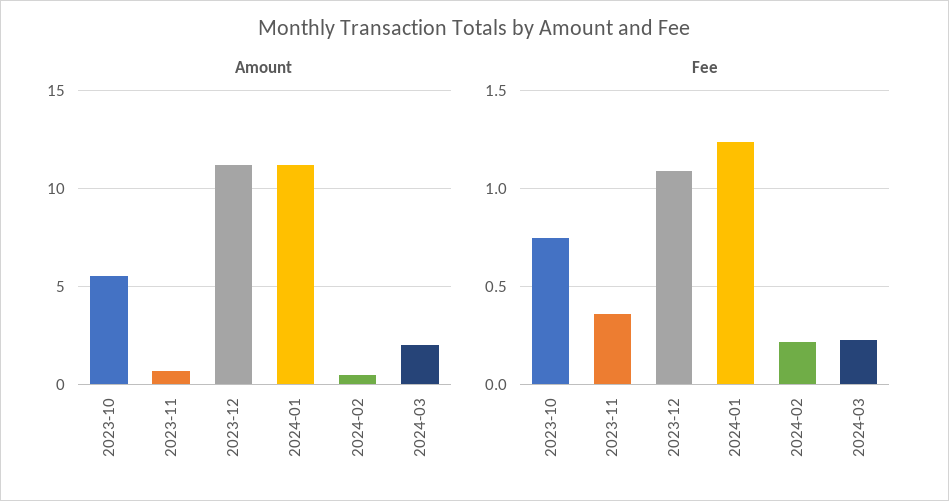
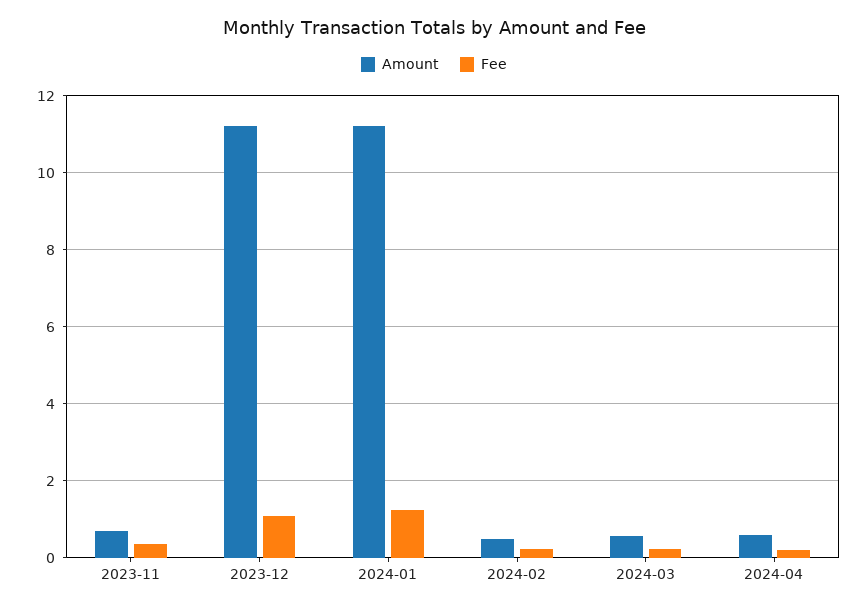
Amount, 2023-10: 5.5 -> none
Amount, 2024-03: 2 -> 0.6
Fee, 2023-10: 0.75 -> none
Amount, 2024-04: none -> 0.6
Fee, 2024-04: none -> 0.2

